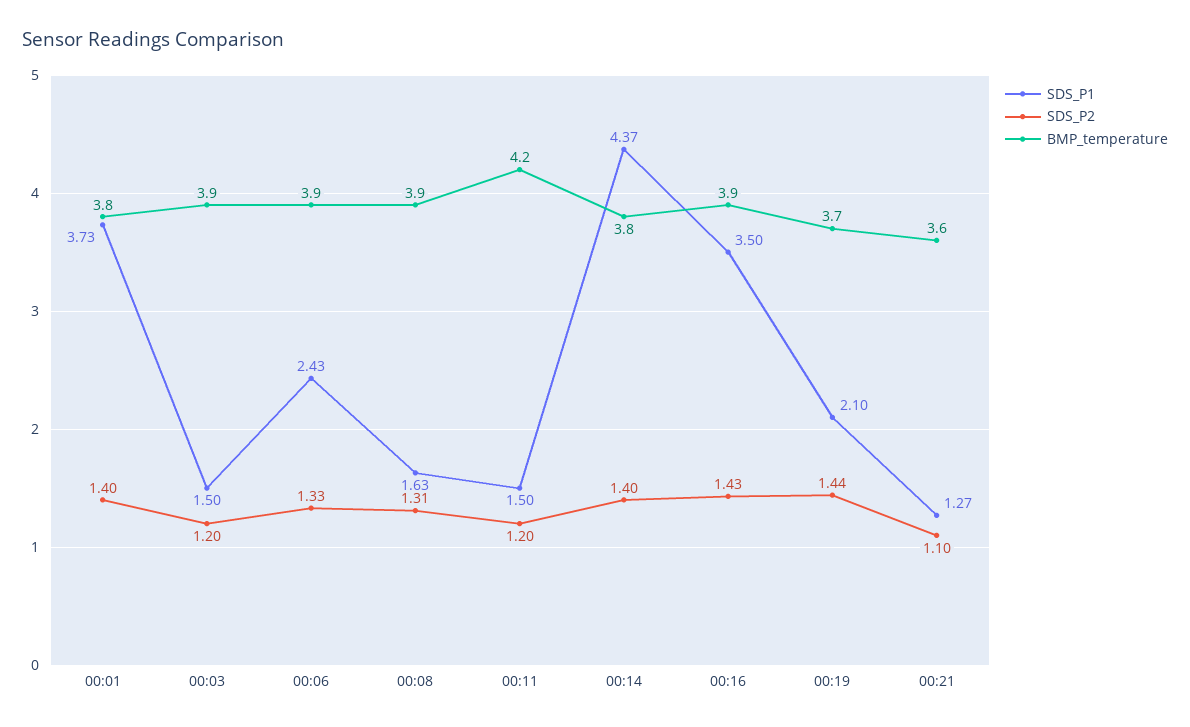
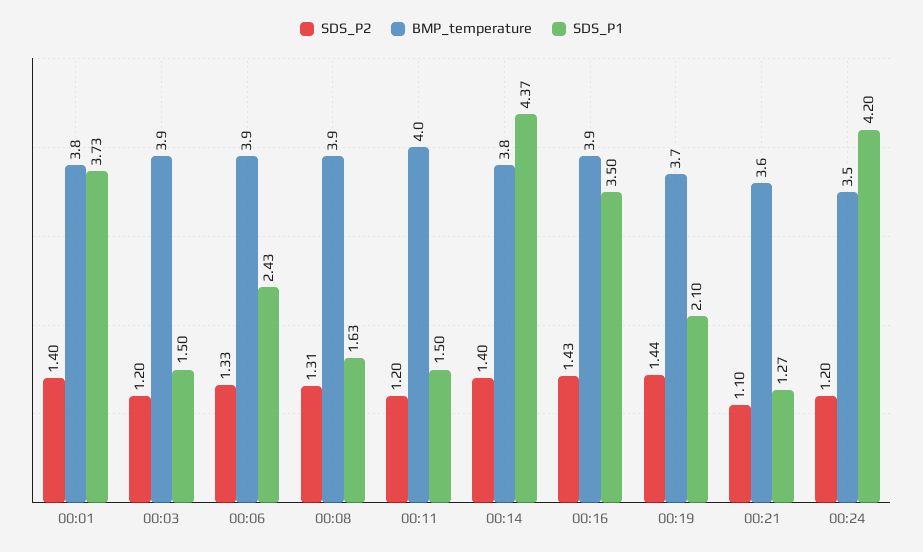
BMP_temperature, 00:11: 4.2 -> 4
SDS_P2, 00:24: none -> 1.2
BMP_temperature, 00:24: none -> 3.5
SDS_P1, 00:24: none -> 4.2

